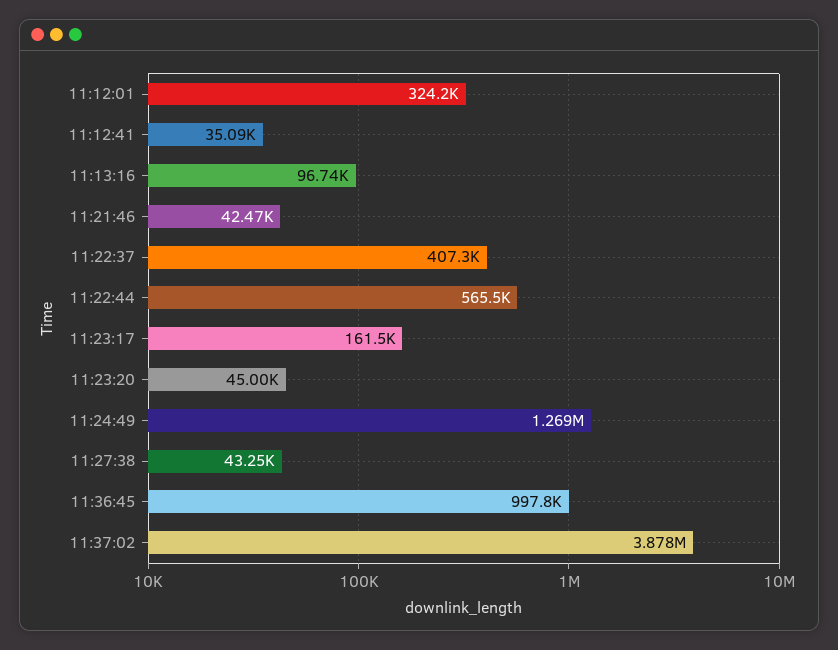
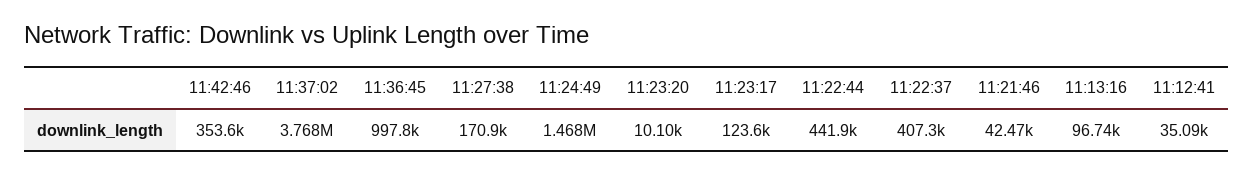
11:12:01: 324200 -> none
11:22:44: 565500 -> 441900
11:23:17: 161500 -> 123600
11:23:20: 45000 -> 10100
11:24:49: 1269000 -> 1468000
11:27:38: 43250 -> 170900
11:37:02: 3878000 -> 3768000
11:42:46: none -> 353600

